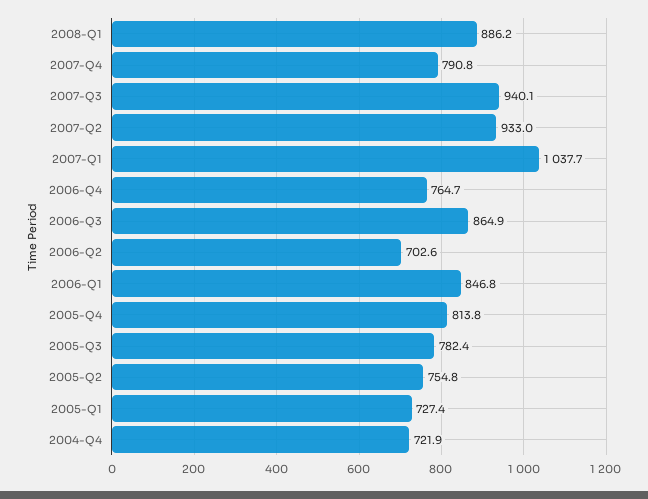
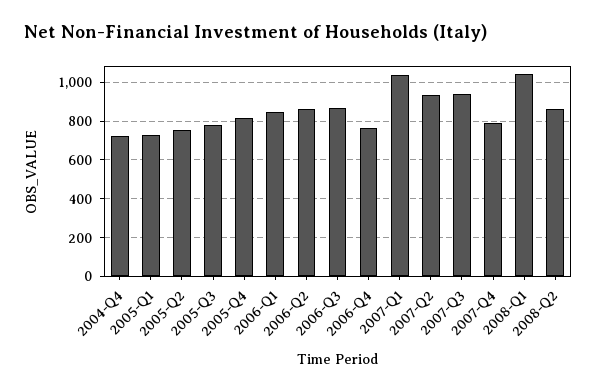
2008-Q1: 886.2 -> 1050
2006-Q2: 702.6 -> 850
2008-Q2: none -> 850

